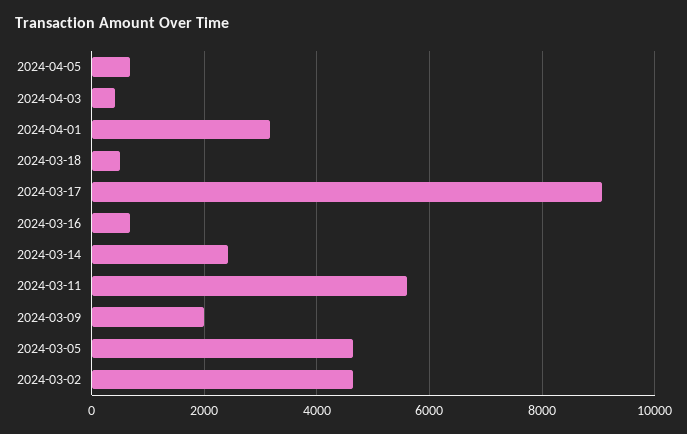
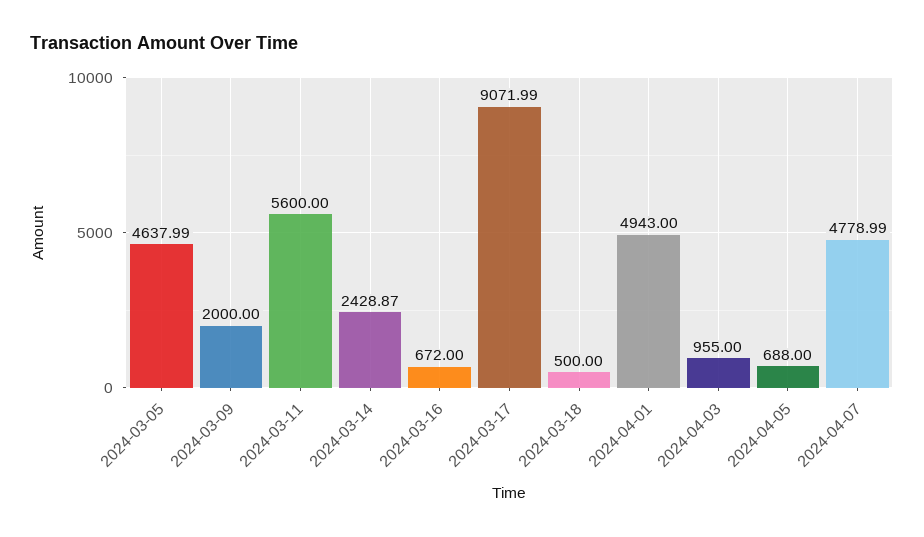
2024-04-03: 400 -> 955
2024-04-01: 3200 -> 4943
2024-03-02: 4600 -> none
2024-04-07: none -> 4778.99

